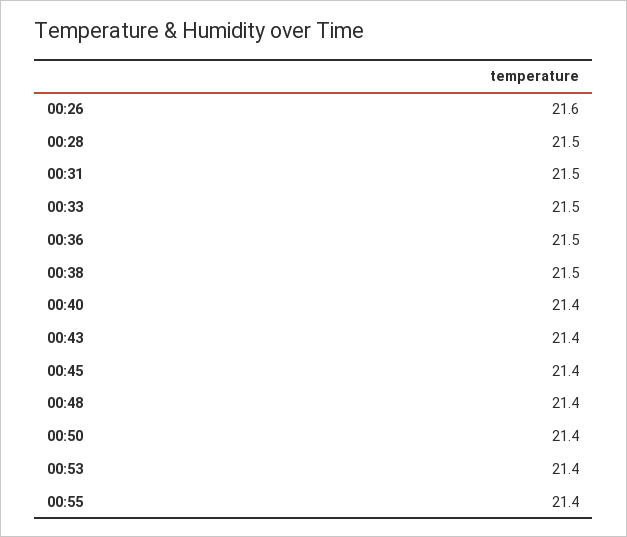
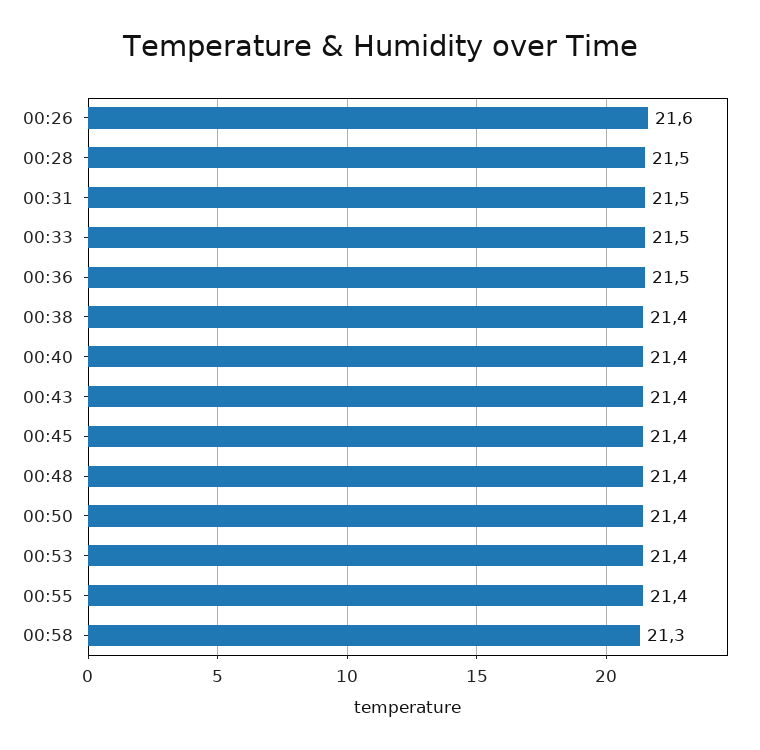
00:38: 21.5 -> 21.4
00:58: none -> 21.3

